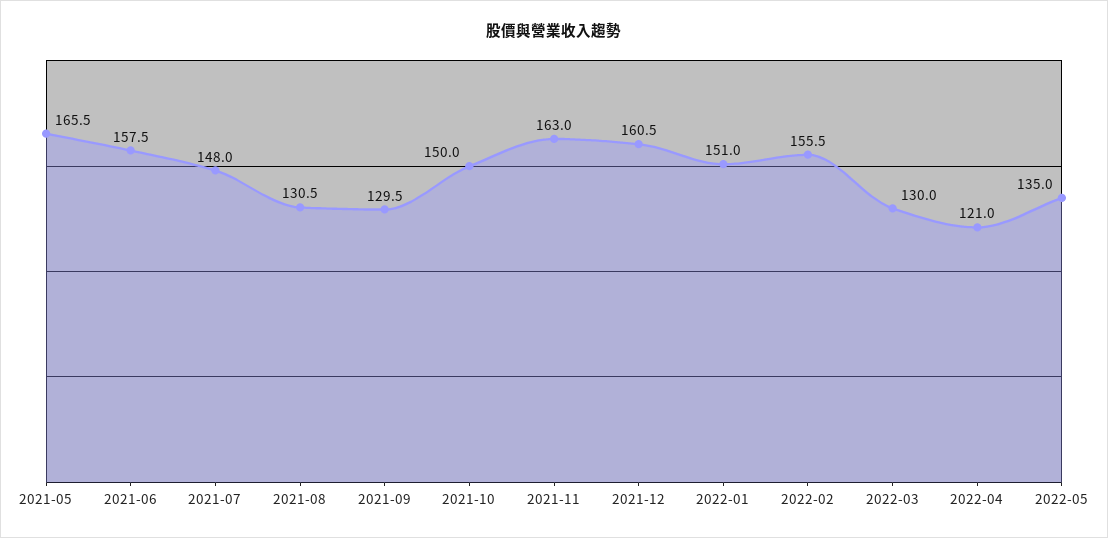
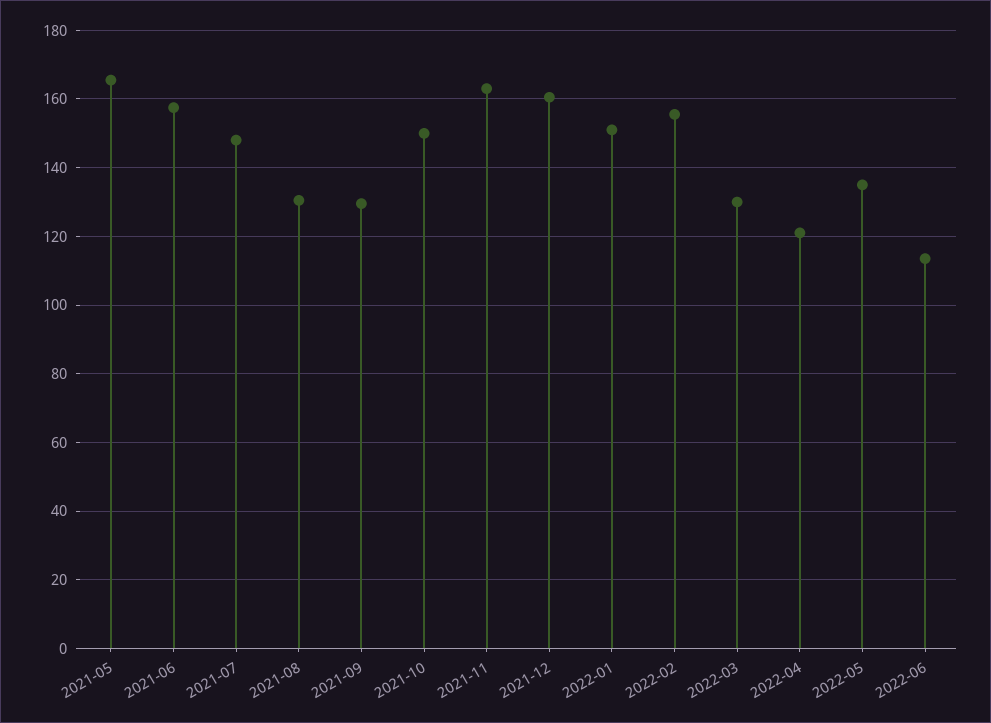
2022-06: none -> 114

